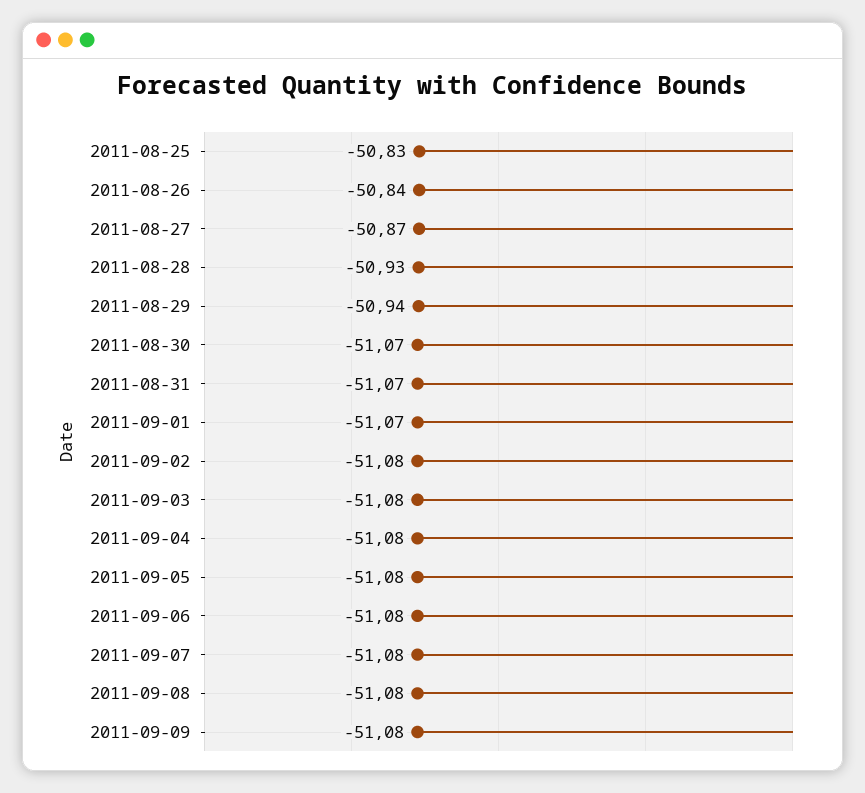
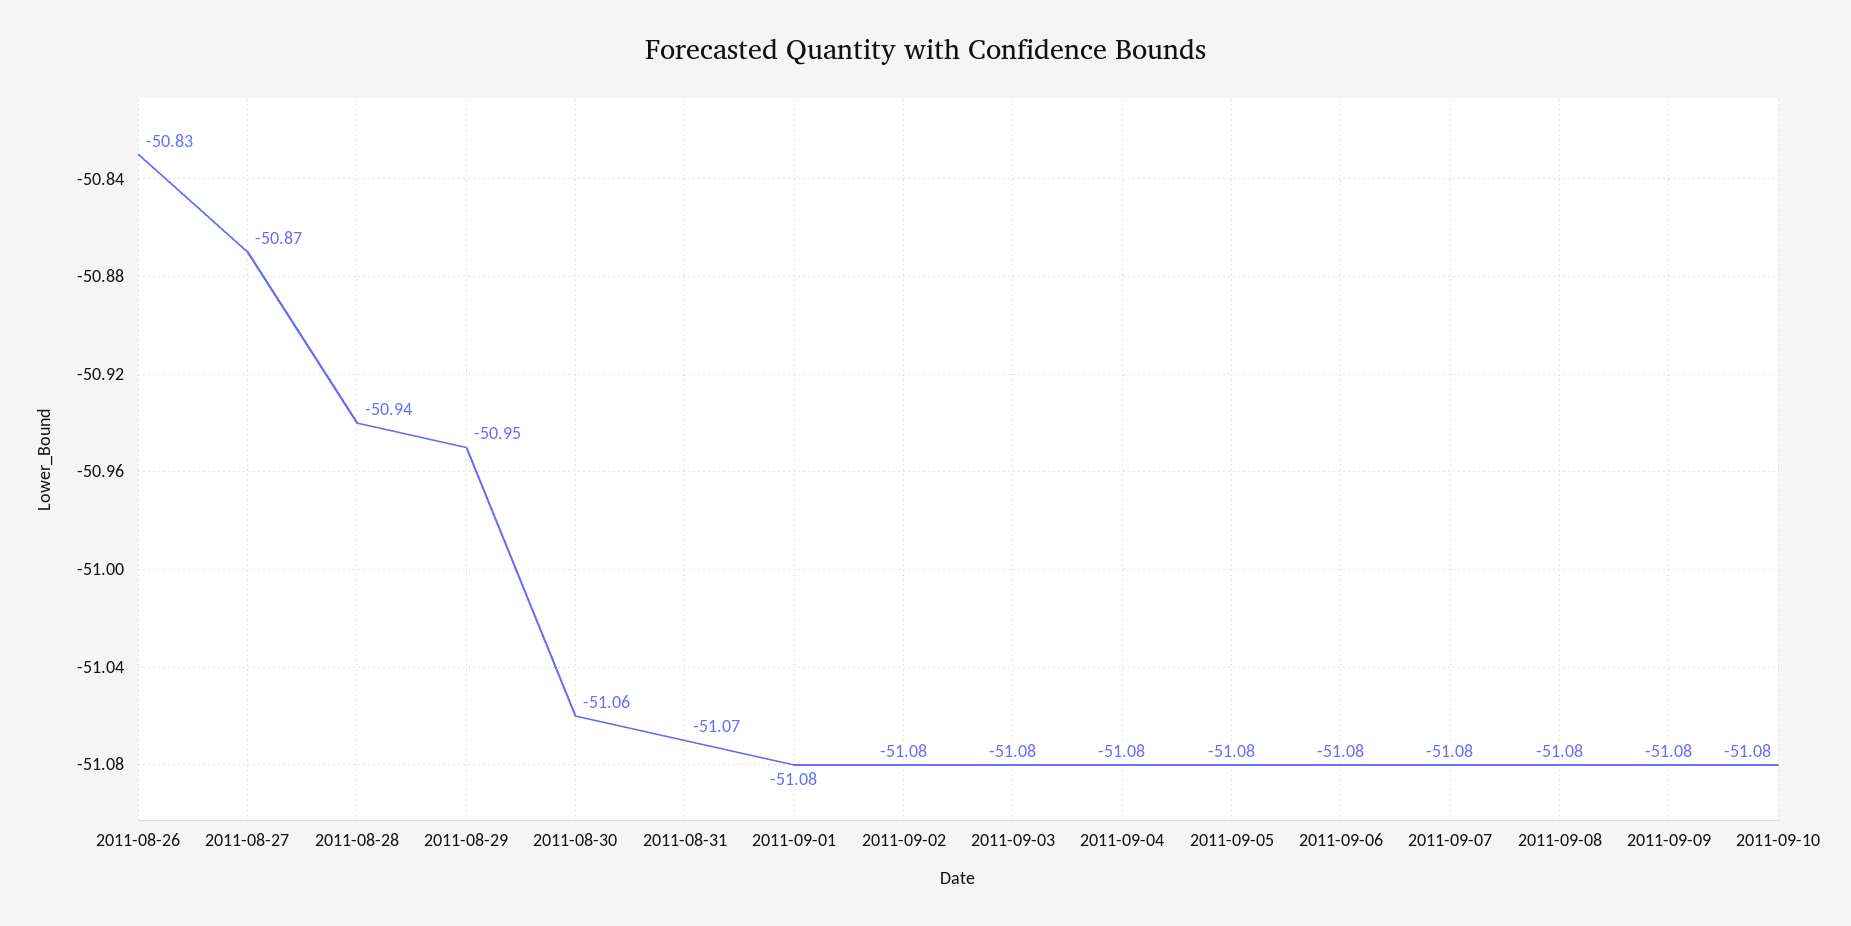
2011-08-25: -50.83 -> none
2011-08-26: -50.84 -> -50.83
2011-08-28: -50.93 -> -50.94
2011-08-29: -50.94 -> -50.95
2011-08-30: -51.07 -> -51.06
2011-09-01: -51.07 -> -51.08
2011-09-10: none -> -51.08

